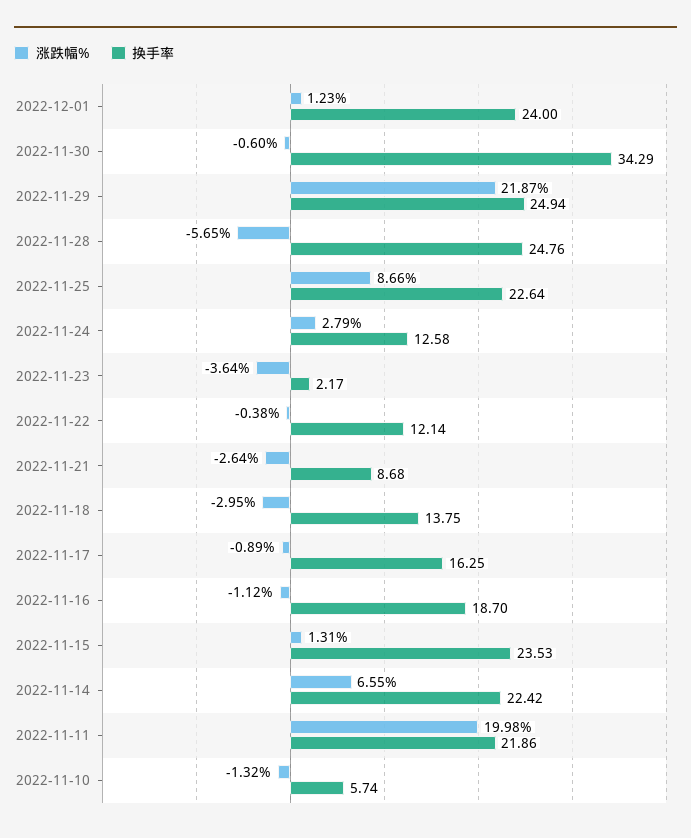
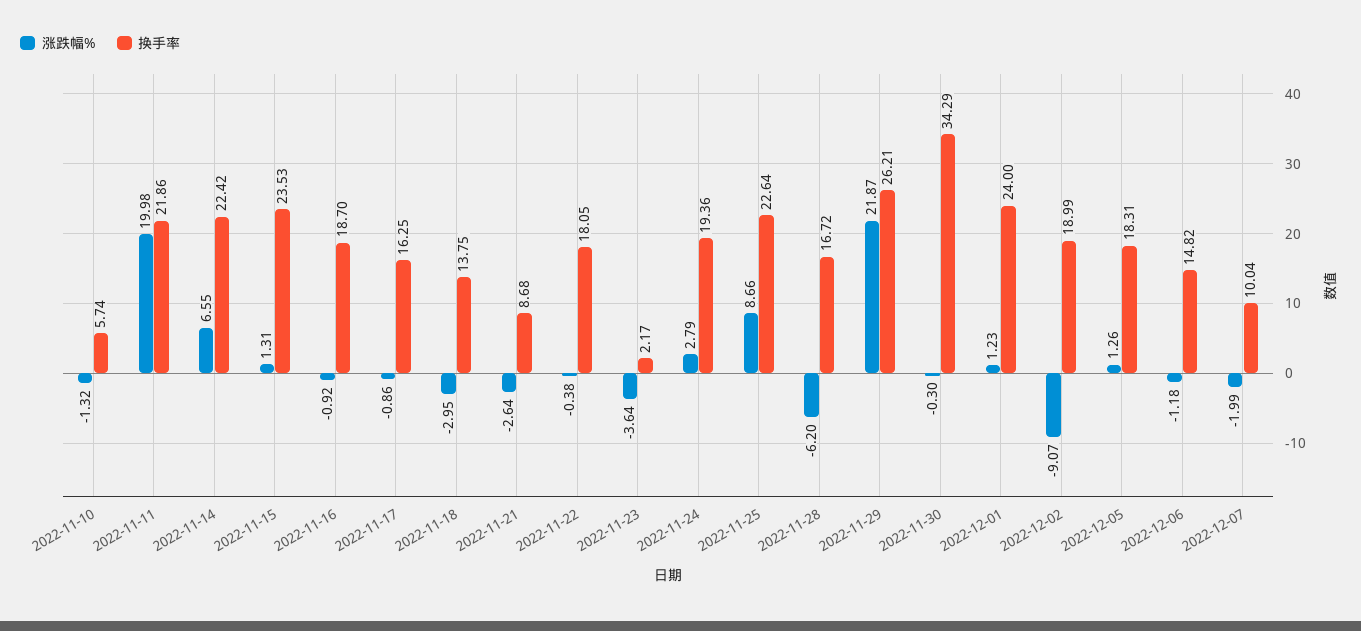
涨跌幅%, 2022-11-30: -0.6 -> -0.3
换手率, 2022-11-29: 24.94 -> 26.21
涨跌幅%, 2022-11-28: -5.65 -> -6.2
换手率, 2022-11-28: 24.76 -> 16.72
换手率, 2022-11-24: 12.58 -> 19.36
换手率, 2022-11-22: 12.14 -> 18.05
涨跌幅%, 2022-11-17: -0.89 -> -0.86
涨跌幅%, 2022-11-16: -1.12 -> -0.92
涨跌幅%, 2022-12-02: none -> -9.07
换手率, 2022-12-02: none -> 18.99
涨跌幅%, 2022-12-05: none -> 1.26
换手率, 2022-12-05: none -> 18.31
涨跌幅%, 2022-12-06: none -> -1.18
换手率, 2022-12-06: none -> 14.82
涨跌幅%, 2022-12-07: none -> -1.99
换手率, 2022-12-07: none -> 10.04

